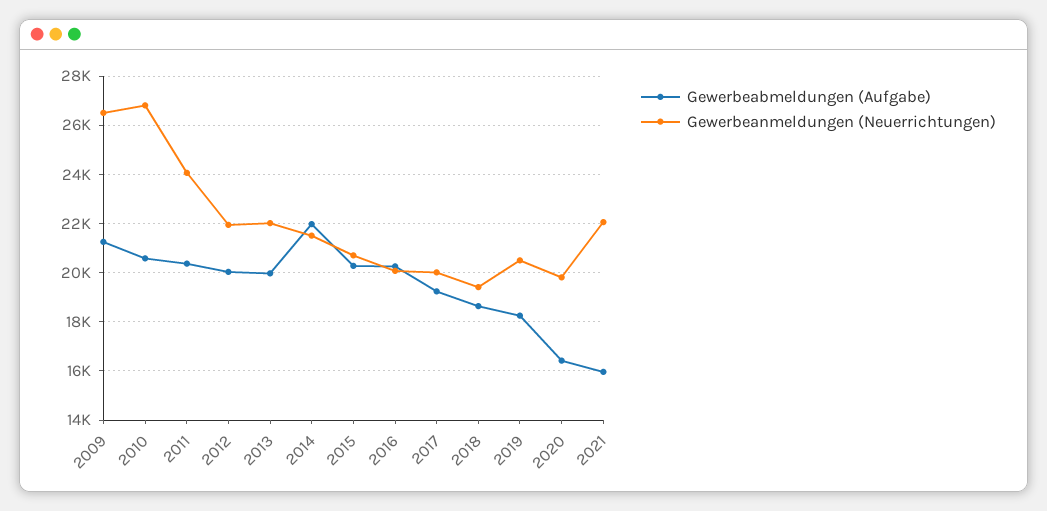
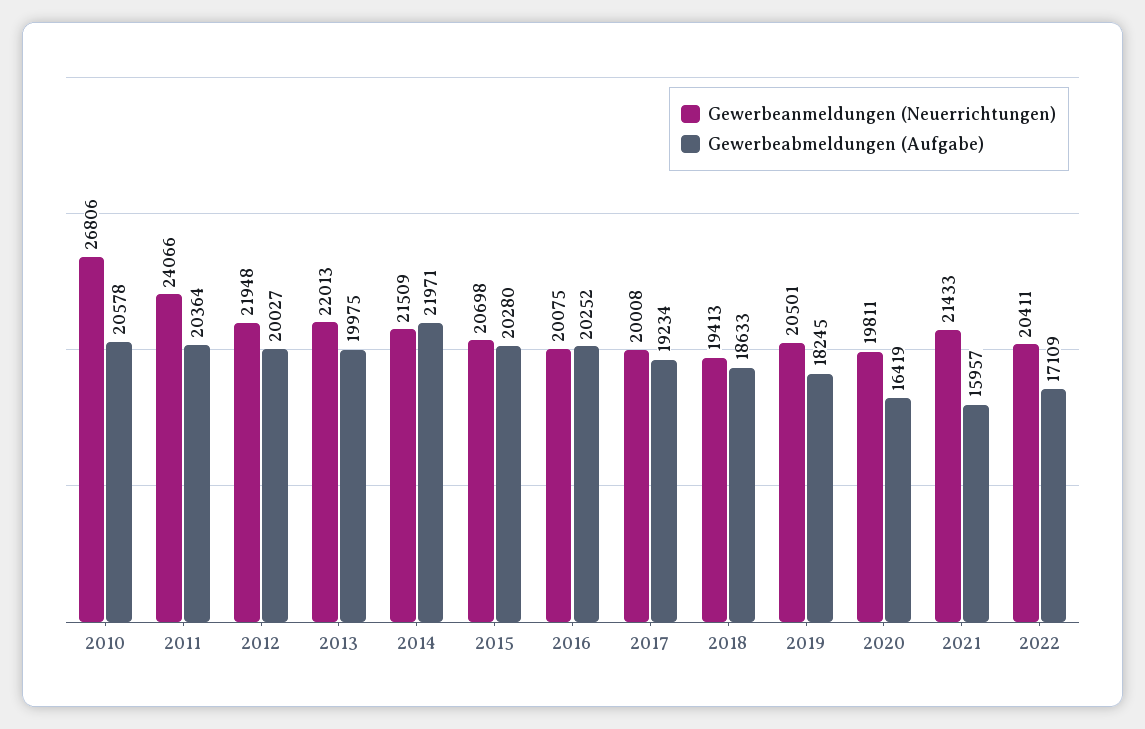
Gewerbeabmeldungen (Aufgabe), 2009: 21250 -> none
Gewerbeanmeldungen (Neuerrichtungen), 2009: 26500 -> none
Gewerbeanmeldungen (Neuerrichtungen), 2021: 22000 -> 21433
Gewerbeanmeldungen (Neuerrichtungen), 2022: none -> 20411
Gewerbeabmeldungen (Aufgabe), 2022: none -> 17109

